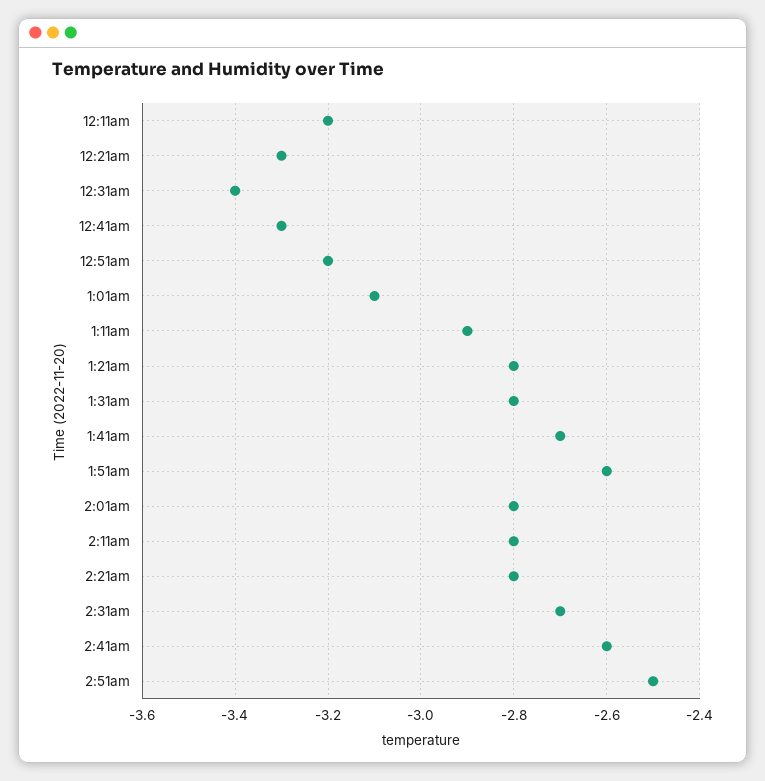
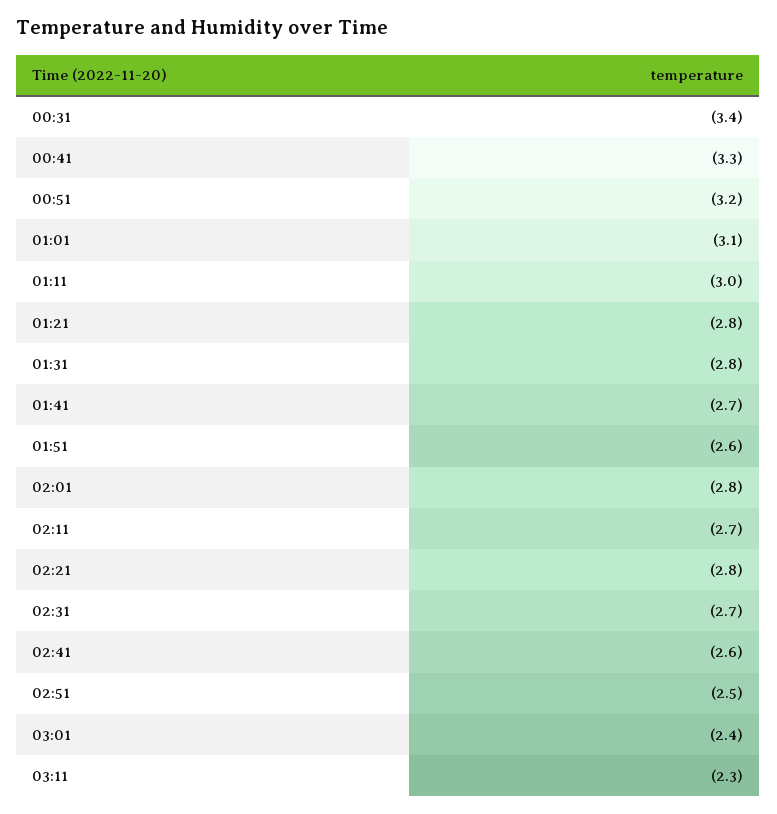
12:11am: -3.2 -> none
12:21am: -3.3 -> none
1:11am: -2.9 -> -3
2:11am: -2.8 -> -2.7
03:01: none -> -2.4
03:11: none -> -2.3

